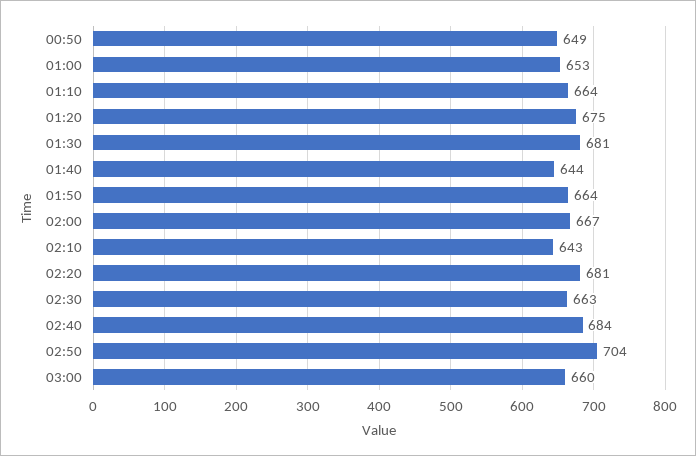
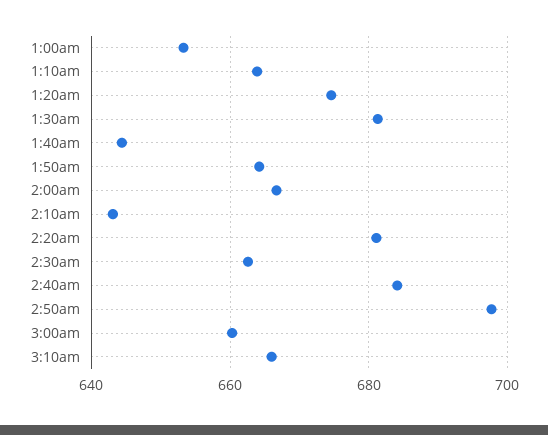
00:50: 649 -> none
02:50: 704 -> 698
3:10am: none -> 666

